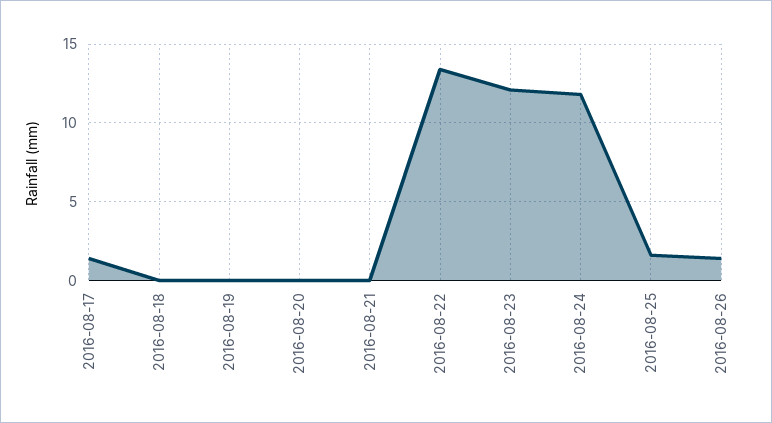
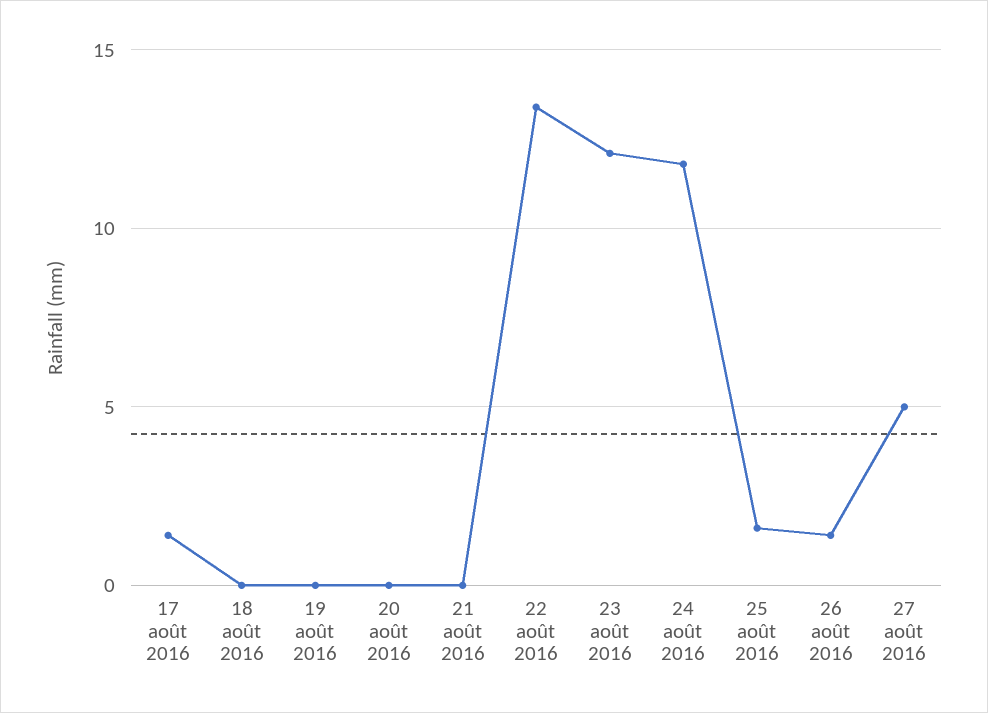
27 août 2016: none -> 5

